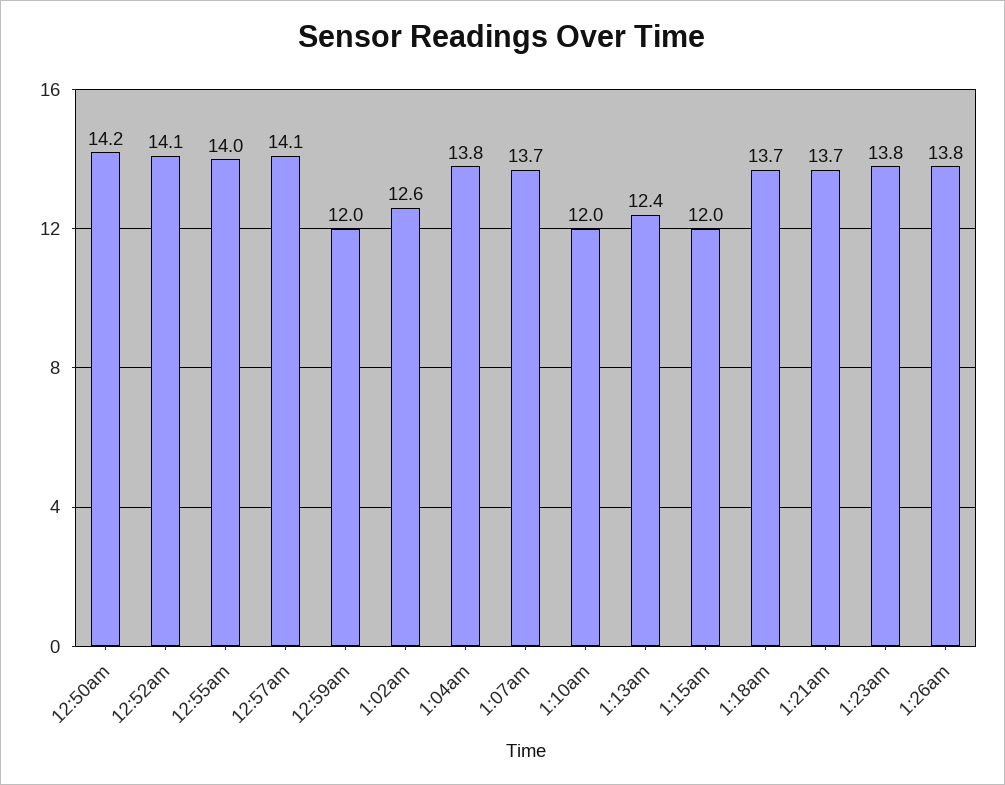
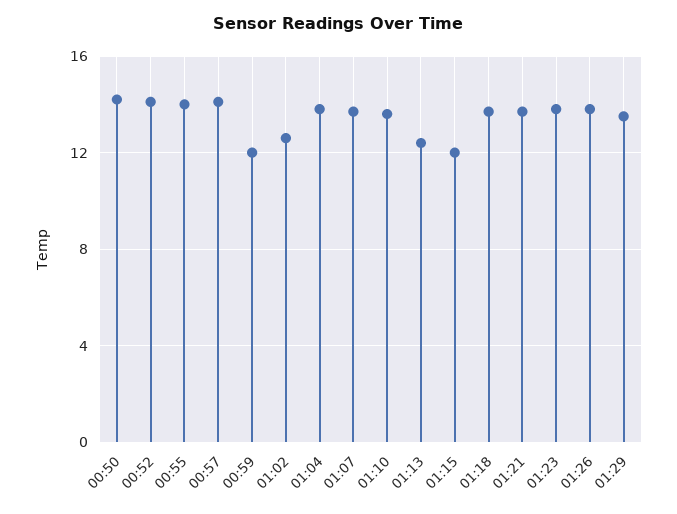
1:10am: 12 -> 13.5
01:29: none -> 13.5

